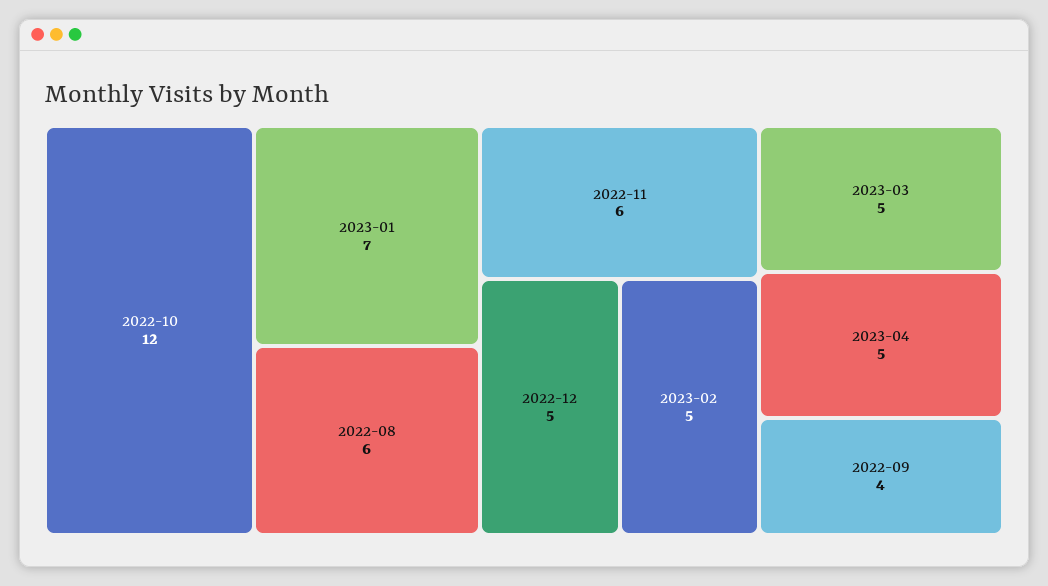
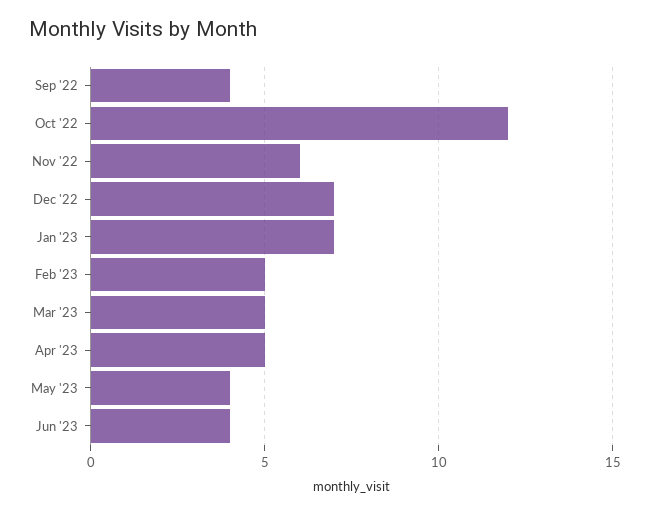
2022-08: 6 -> none
2022-12: 5 -> 7
May '23: none -> 4
Jun '23: none -> 4

